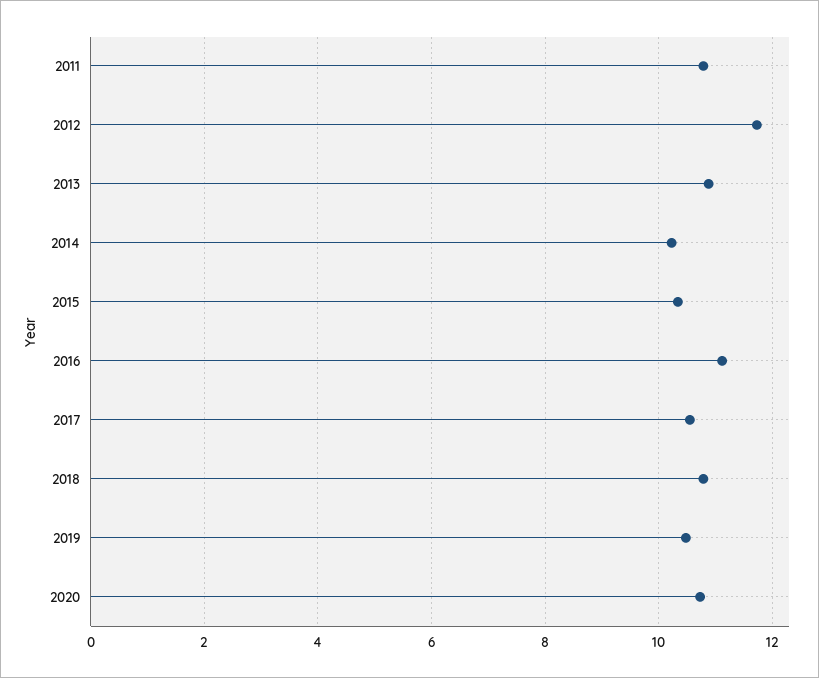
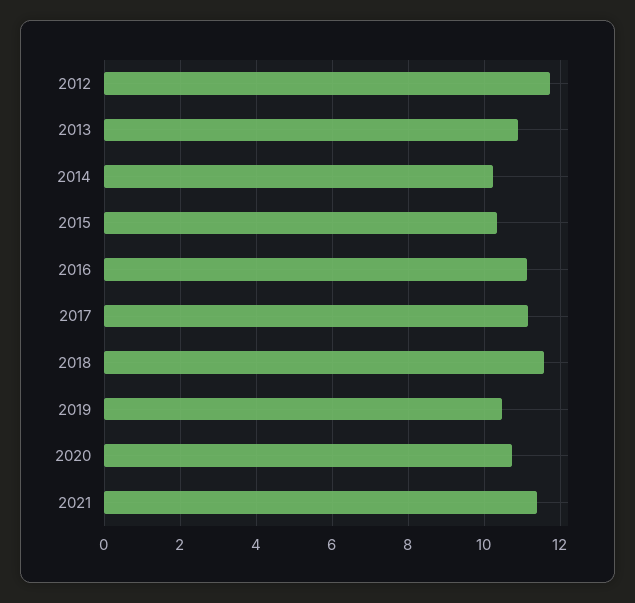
2011: 10.8 -> none
2017: 10.6 -> 11.2
2018: 10.8 -> 11.6
2021: none -> 11.4

